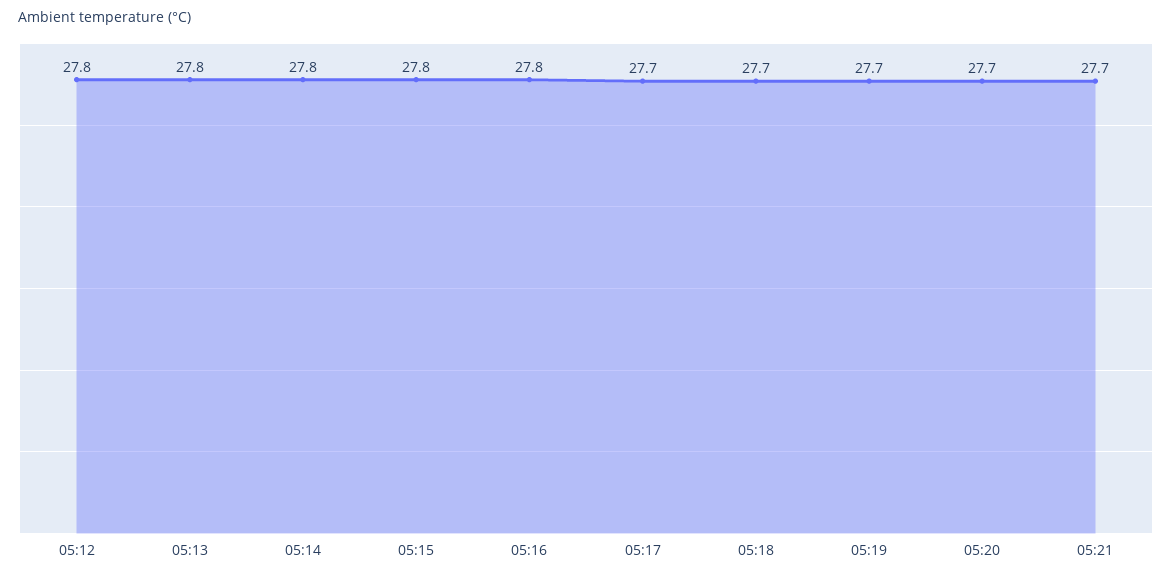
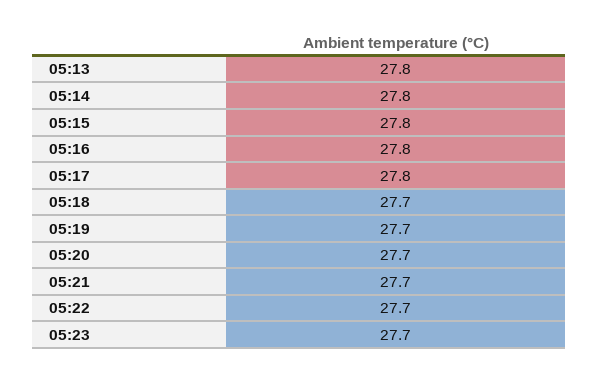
05:12: 27.8 -> none
05:17: 27.7 -> 27.8
05:22: none -> 27.7
05:23: none -> 27.7

